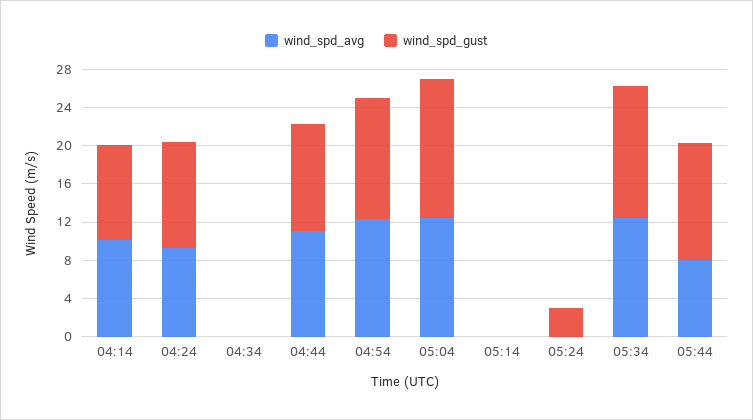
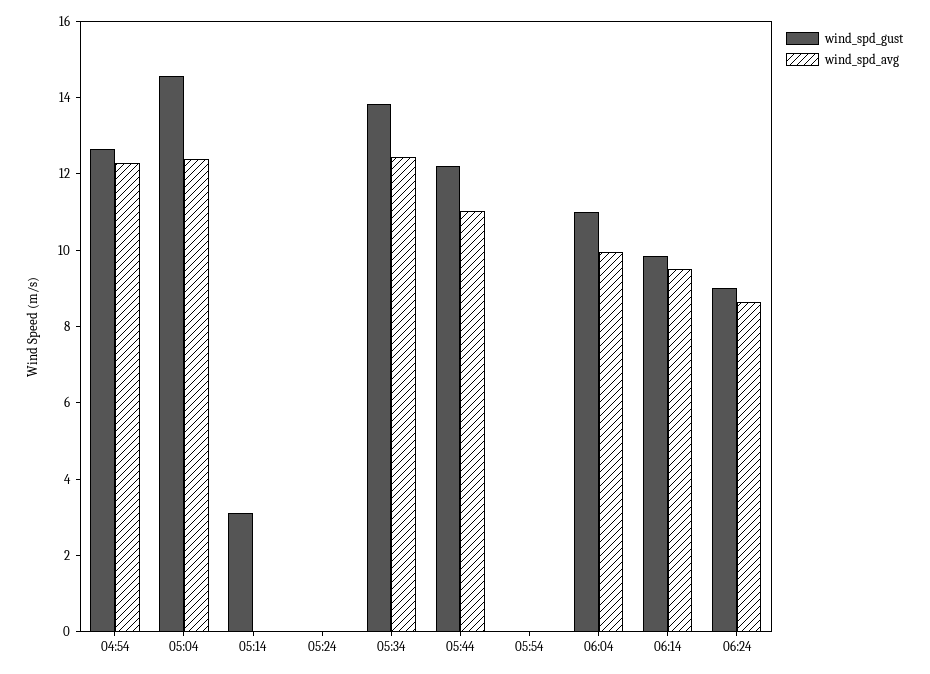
wind_spd_avg, 04:14: 10 -> none
wind_spd_gust, 04:14: 10 -> none
wind_spd_avg, 04:24: 9 -> none
wind_spd_gust, 04:24: 11 -> none
wind_spd_avg, 04:34: 0 -> none
wind_spd_gust, 04:34: 0 -> none
wind_spd_avg, 04:44: 11 -> none
wind_spd_gust, 04:44: 11 -> none
wind_spd_gust, 05:14: 0 -> 3
wind_spd_gust, 05:24: 3 -> 0
wind_spd_avg, 05:44: 8 -> 11
wind_spd_gust, 05:54: none -> 0
wind_spd_avg, 05:54: none -> 0
wind_spd_gust, 06:04: none -> 11
wind_spd_avg, 06:04: none -> 10
wind_spd_gust, 06:14: none -> 10
wind_spd_avg, 06:14: none -> 9.5
wind_spd_gust, 06:24: none -> 9
wind_spd_avg, 06:24: none -> 8.5

